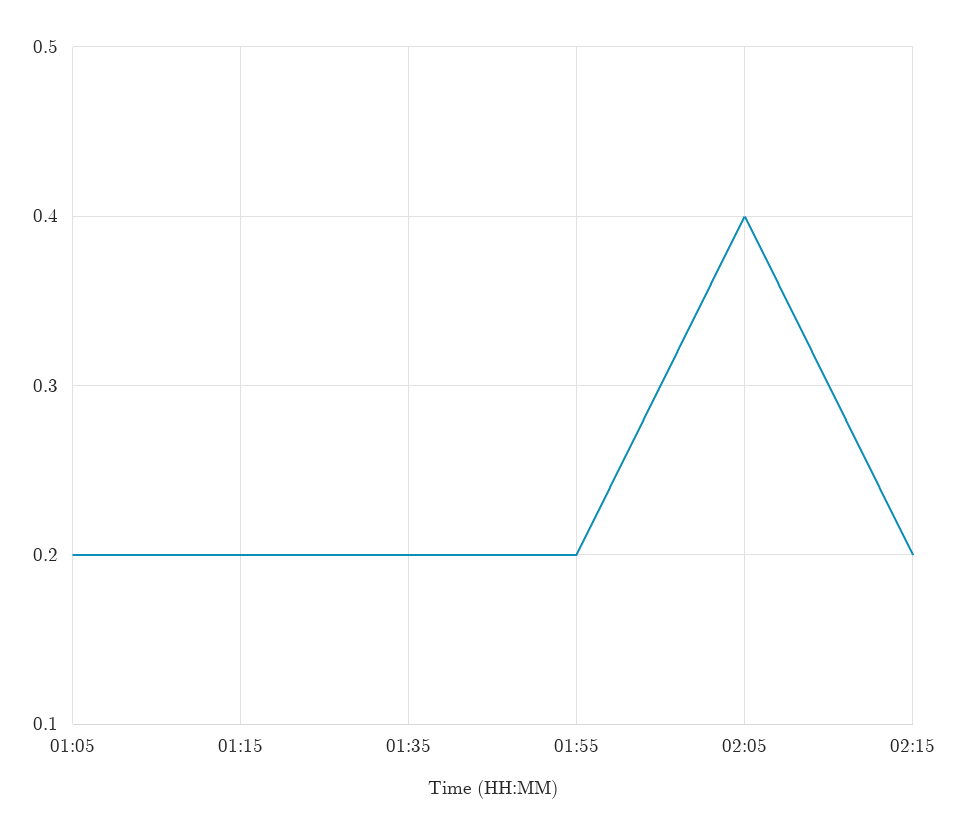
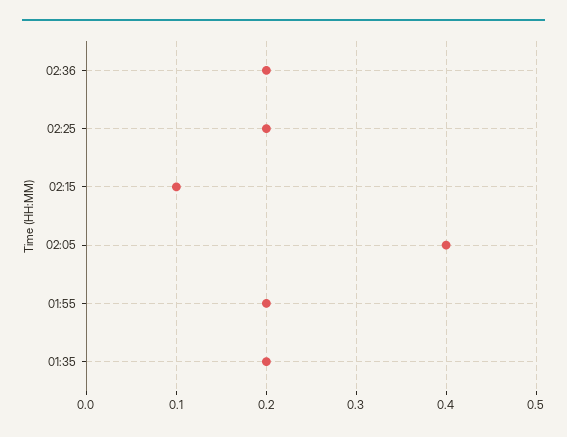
01:05: 0.2 -> none
01:15: 0.2 -> none
02:15: 0.2 -> 0.1
02:36: none -> 0.2
02:25: none -> 0.2

